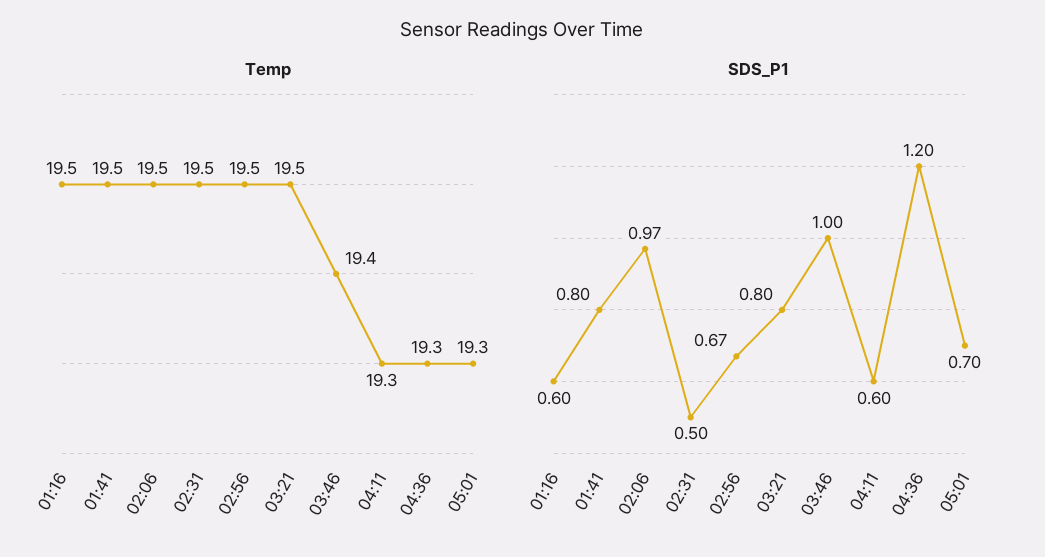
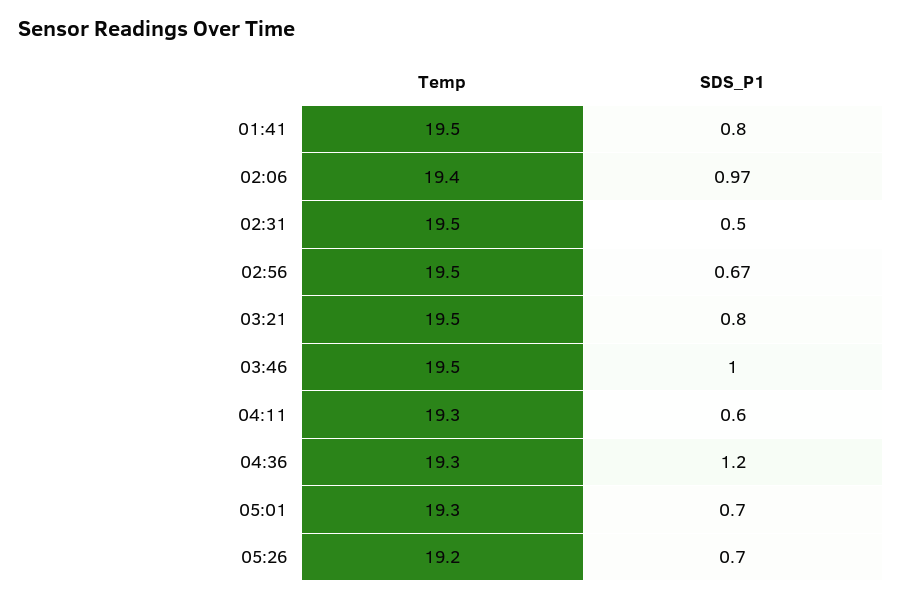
Temp, 01:16: 19.5 -> none
Temp, 02:06: 19.5 -> 19.4
Temp, 03:46: 19.4 -> 19.5
SDS_P1, 01:16: 0.6 -> none
Temp, 05:26: none -> 19.2
SDS_P1, 05:26: none -> 0.7

